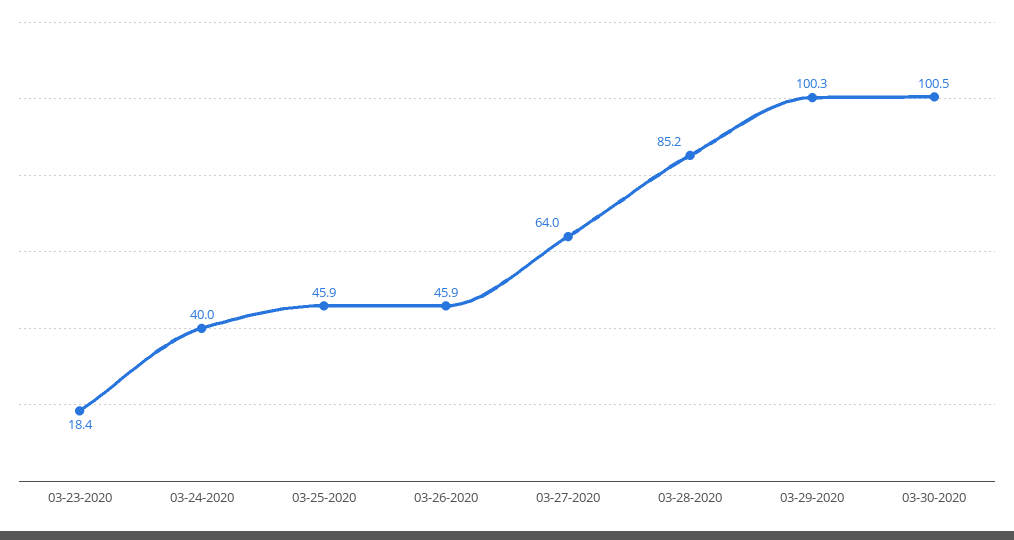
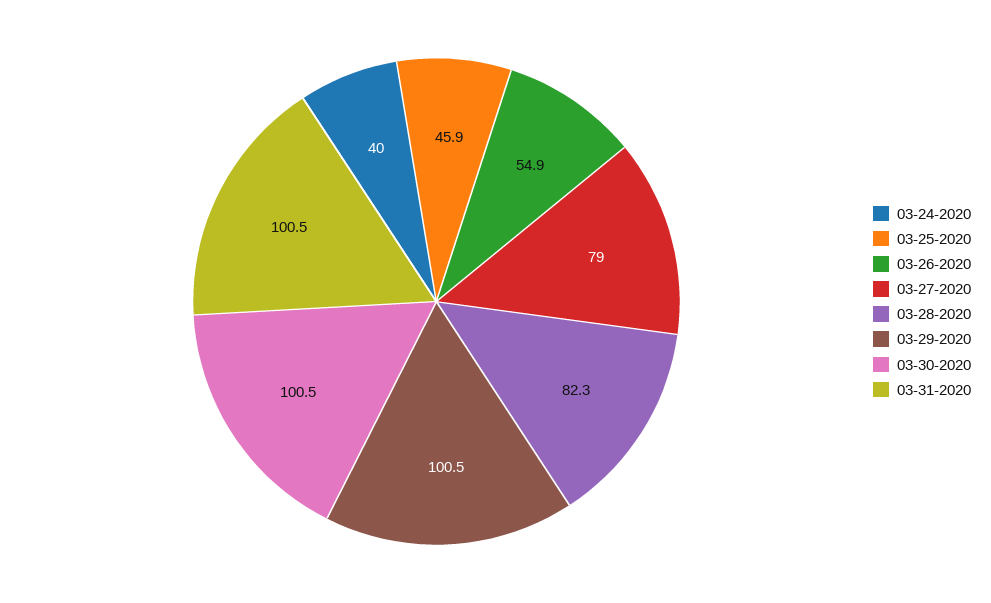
03-23-2020: 18.4 -> none
03-26-2020: 45.9 -> 54.9
03-27-2020: 64 -> 79
03-28-2020: 85.2 -> 82.3
03-29-2020: 100.3 -> 100.5
03-31-2020: none -> 100.5

